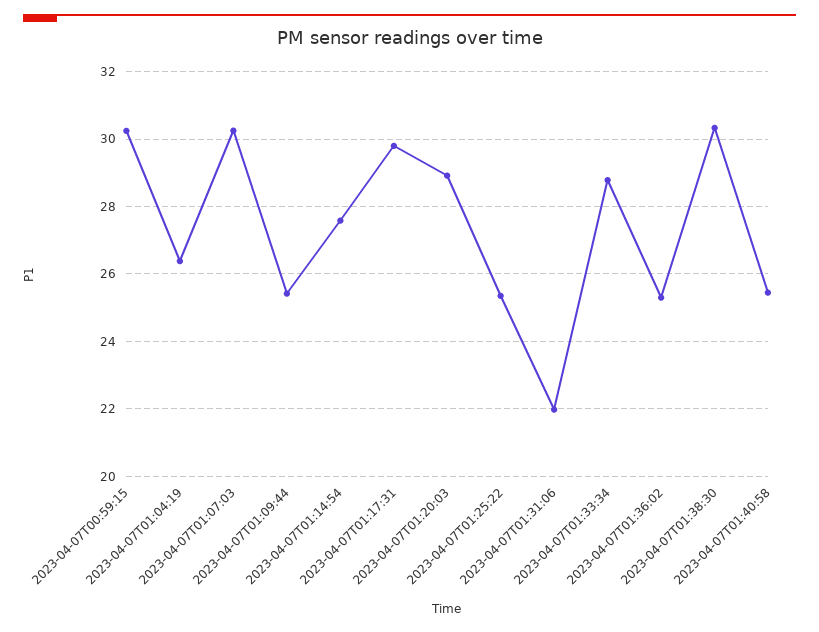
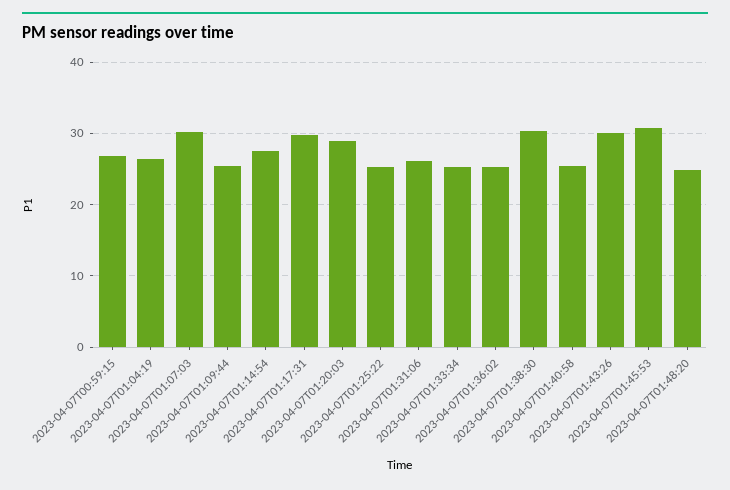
2023-04-07T00:59:15: 30.2 -> 27
2023-04-07T01:31:06: 22 -> 26
2023-04-07T01:33:34: 28.8 -> 25
2023-04-07T01:43:26: none -> 30
2023-04-07T01:45:53: none -> 31
2023-04-07T01:48:20: none -> 25

